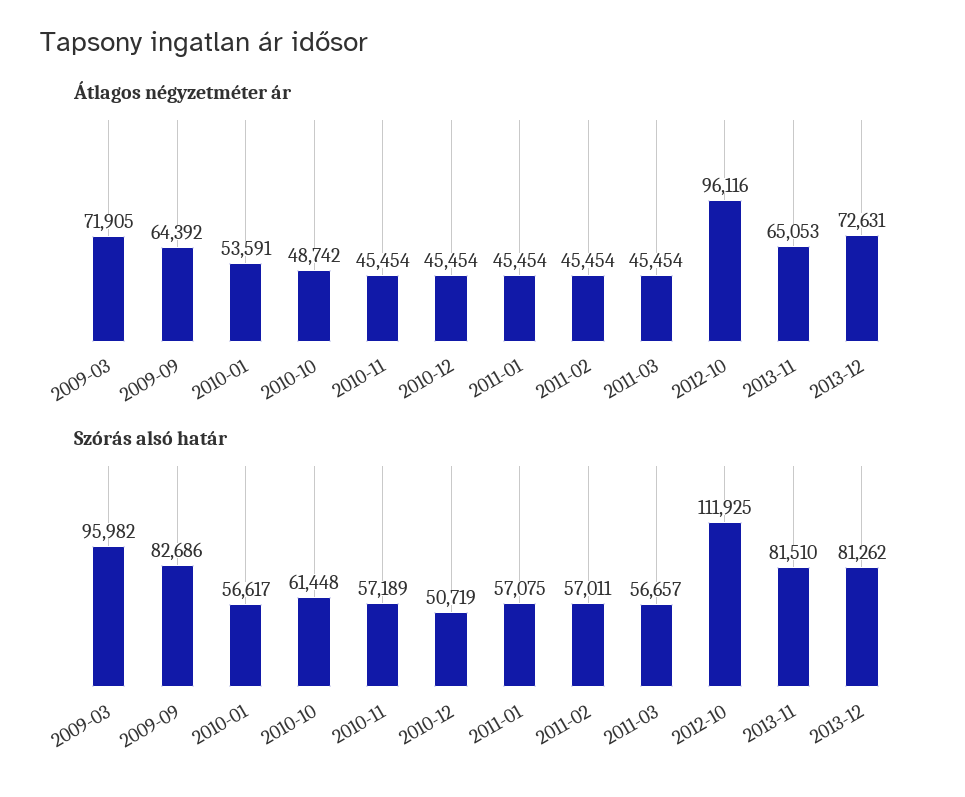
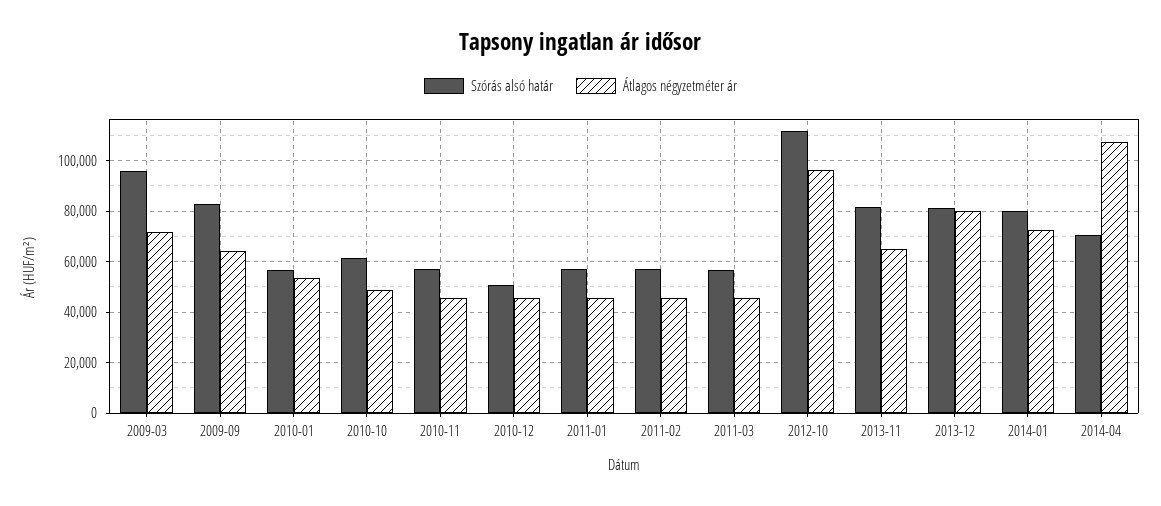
Átlagos négyzetméter ár, 2013-12: 72631 -> 80000
Szórás alsó határ, 2014-01: none -> 80000
Átlagos négyzetméter ár, 2014-01: none -> 72500
Szórás alsó határ, 2014-04: none -> 70000
Átlagos négyzetméter ár, 2014-04: none -> 107500

